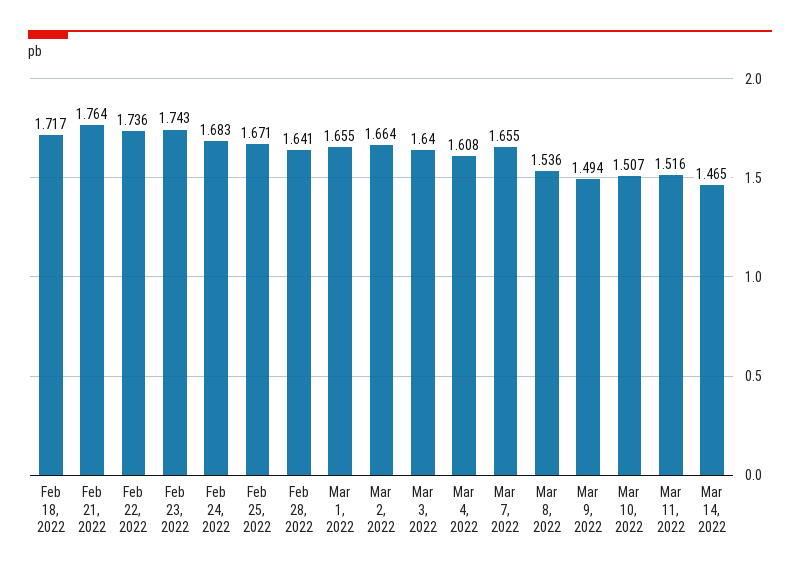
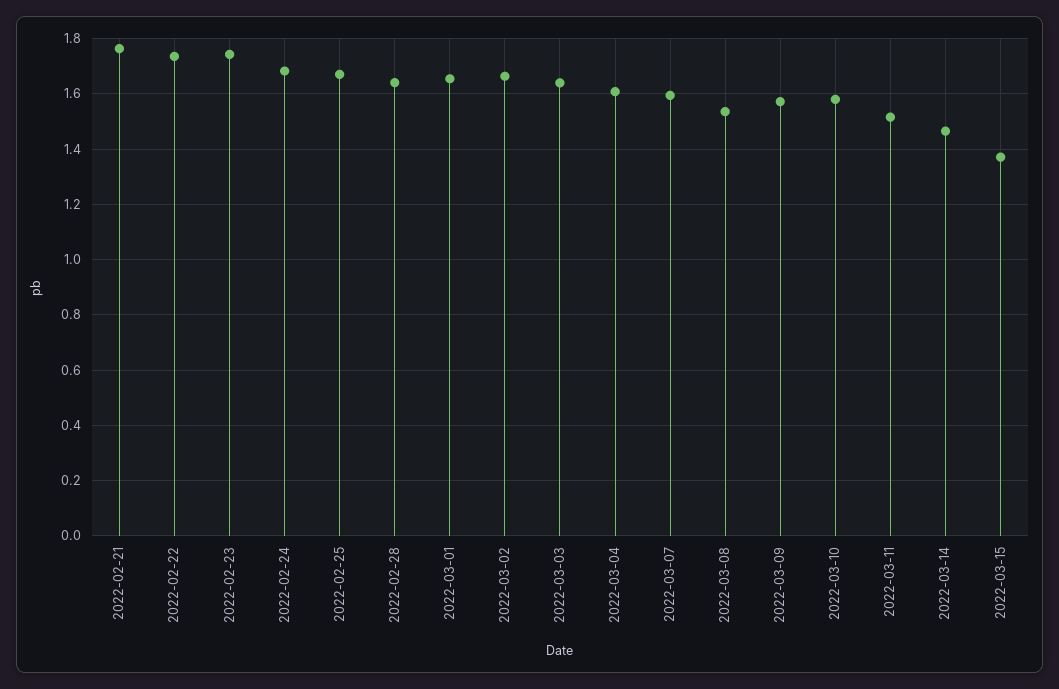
Feb 18, 2022: 1.717 -> none
Mar 7, 2022: 1.655 -> 1.6
Mar 9, 2022: 1.494 -> 1.575
Mar 10, 2022: 1.507 -> 1.575
2022-03-15: none -> 1.375

